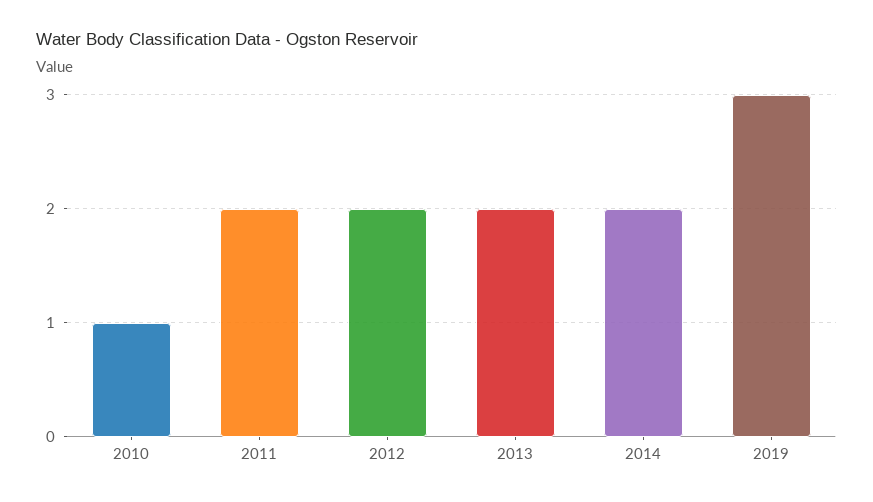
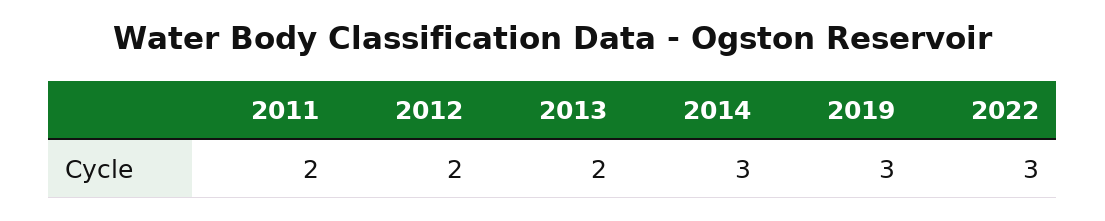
2010: 1 -> none
2014: 2 -> 3
2022: none -> 3

